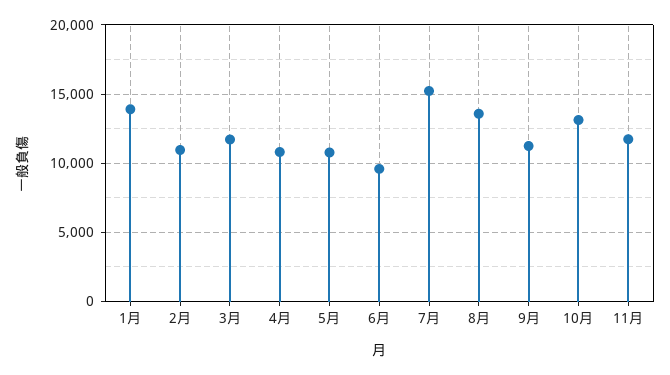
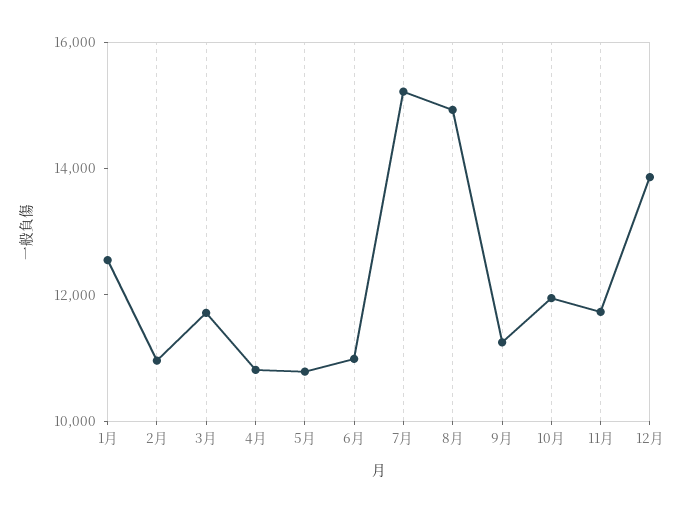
1月: 14000 -> 12500
6月: 9500 -> 11000
8月: 13500 -> 15000
10月: 13000 -> 12000
12月: none -> 14000

